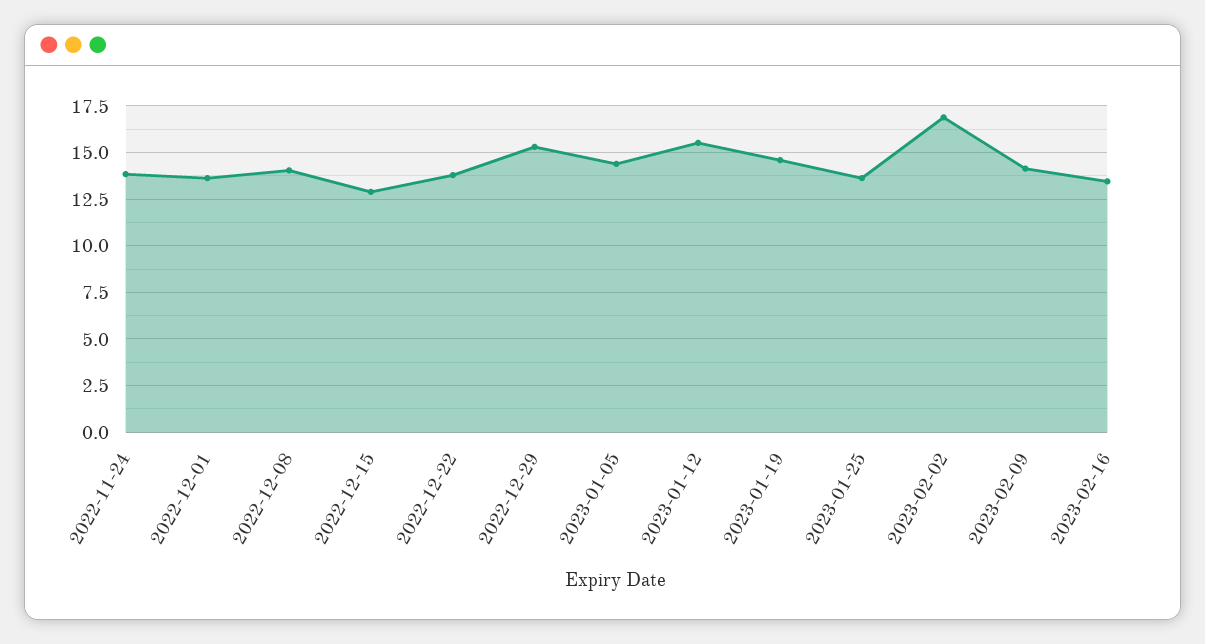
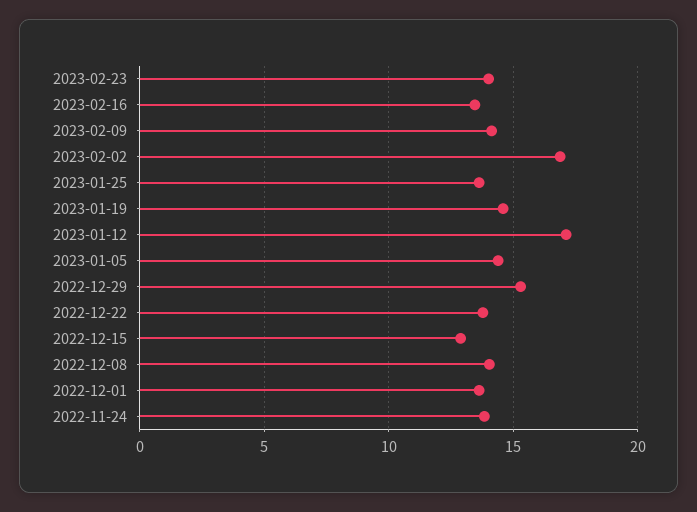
2023-01-12: 15.5 -> 17
2023-02-23: none -> 14

